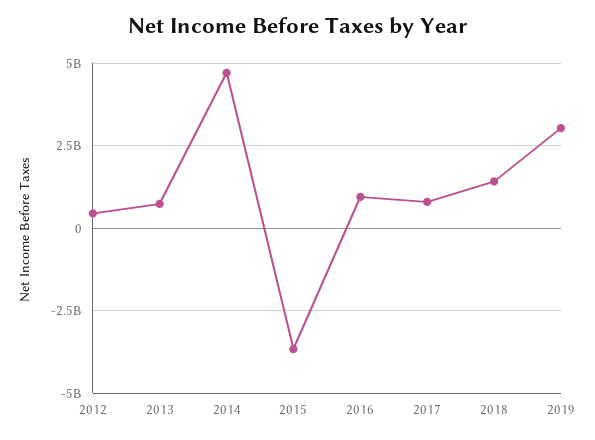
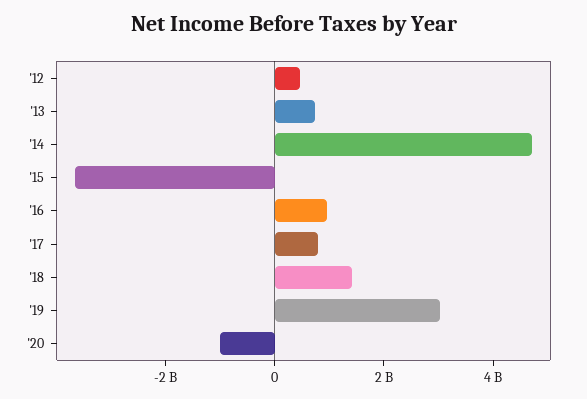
'20: none -> -1000000000

